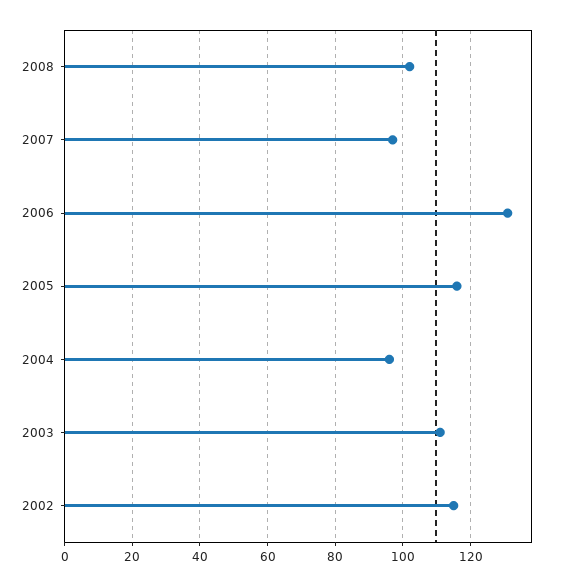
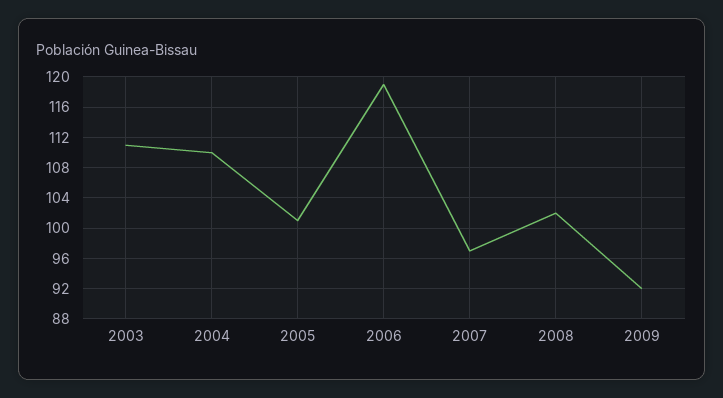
2006: 130 -> 119
2005: 115 -> 101
2004: 95 -> 110
2002: 115 -> none
2009: none -> 92

